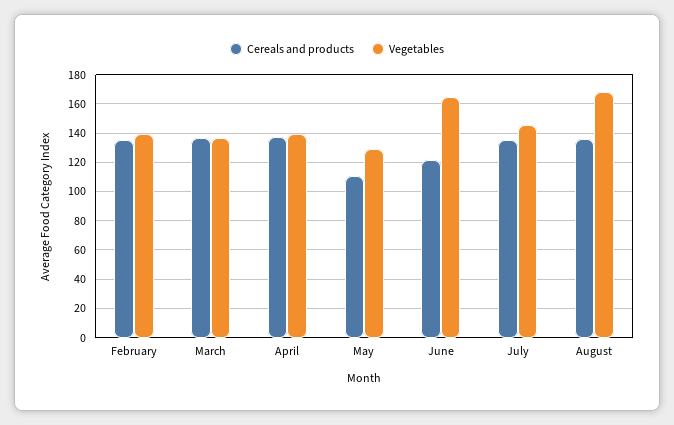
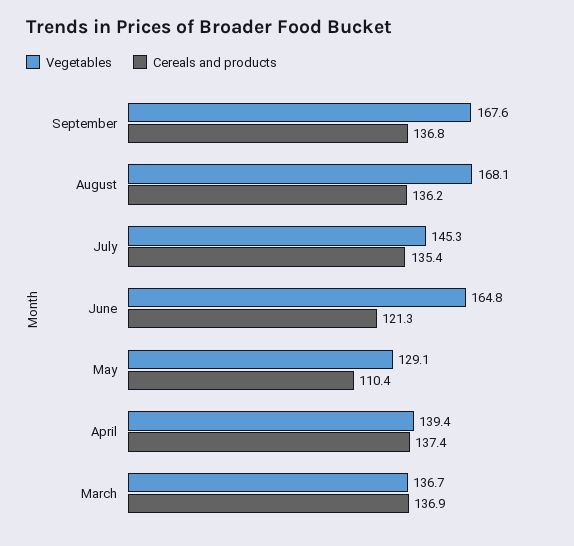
Cereals and products, February: 135 -> none
Vegetables, February: 140 -> none
Vegetables, September: none -> 167.6
Cereals and products, September: none -> 136.8

